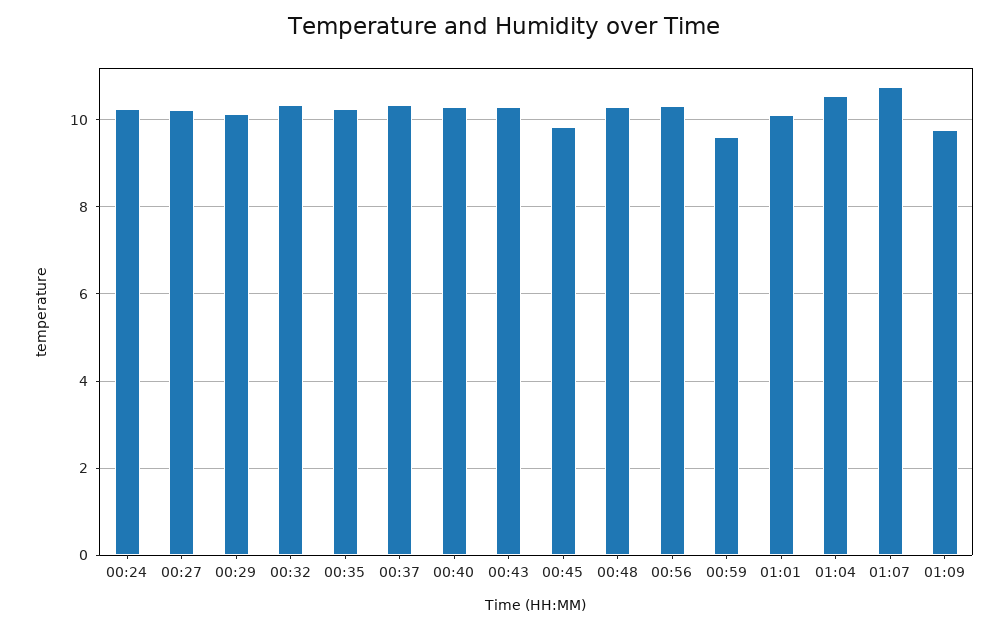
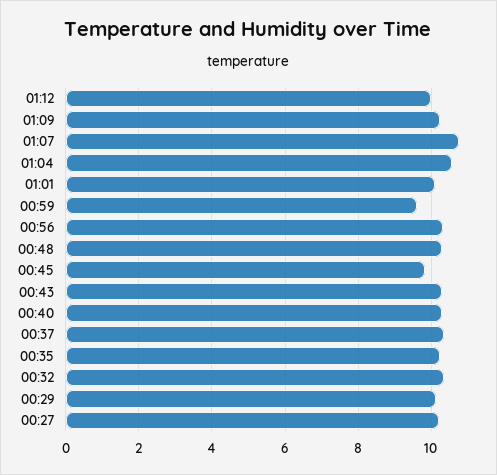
00:24: 10.2 -> none
01:09: 9.8 -> 10.2
01:12: none -> 10

